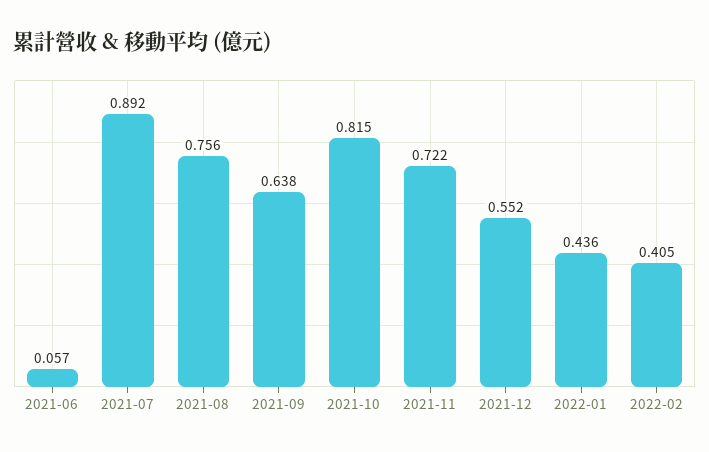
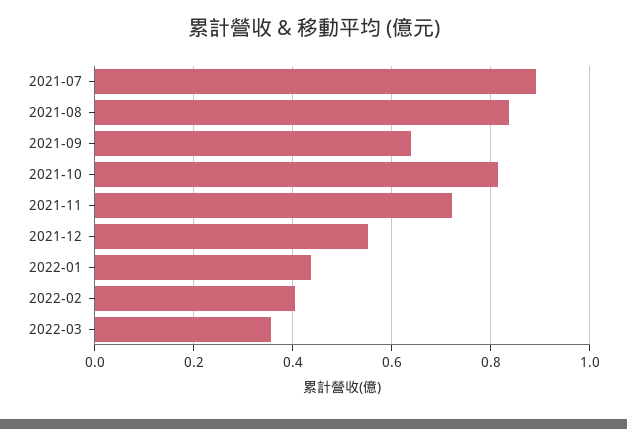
2021-06: 0.057 -> none
2021-08: 0.756 -> 0.84
2022-03: none -> 0.36

